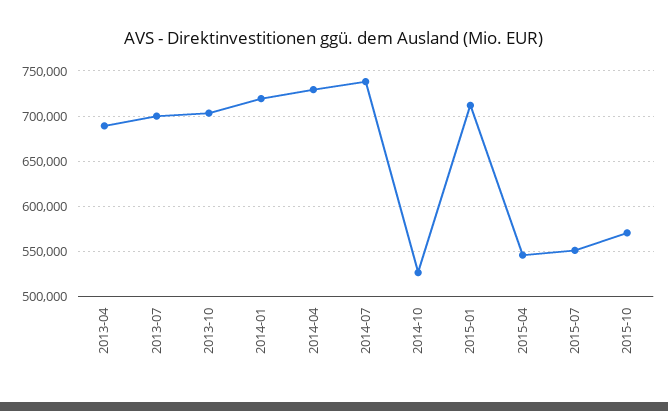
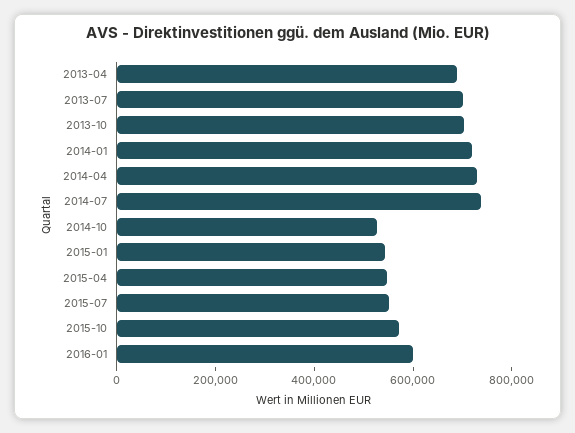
2015-01: 710000 -> 550000
2016-01: none -> 600000

